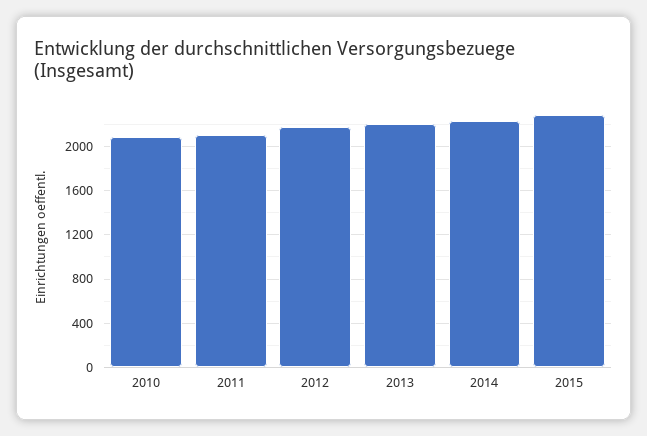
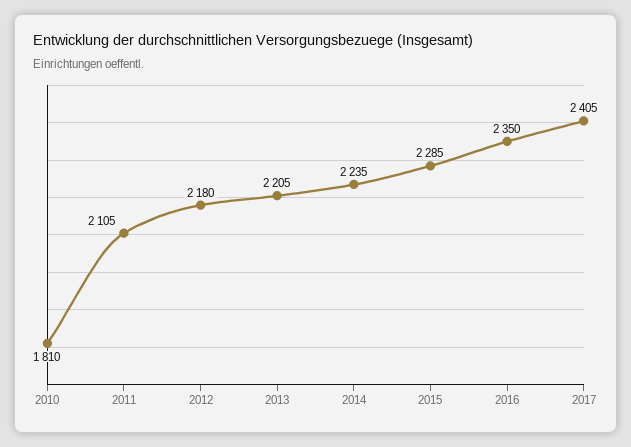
2010: 2100 -> 1810
2016: none -> 2350
2017: none -> 2405

